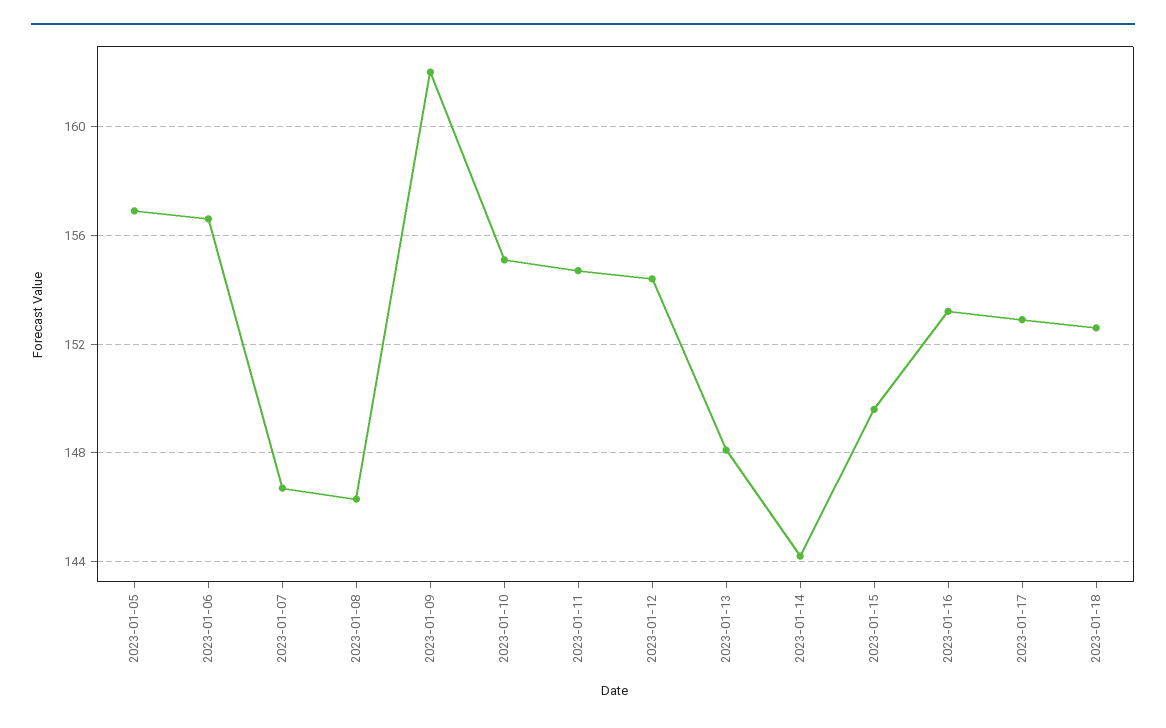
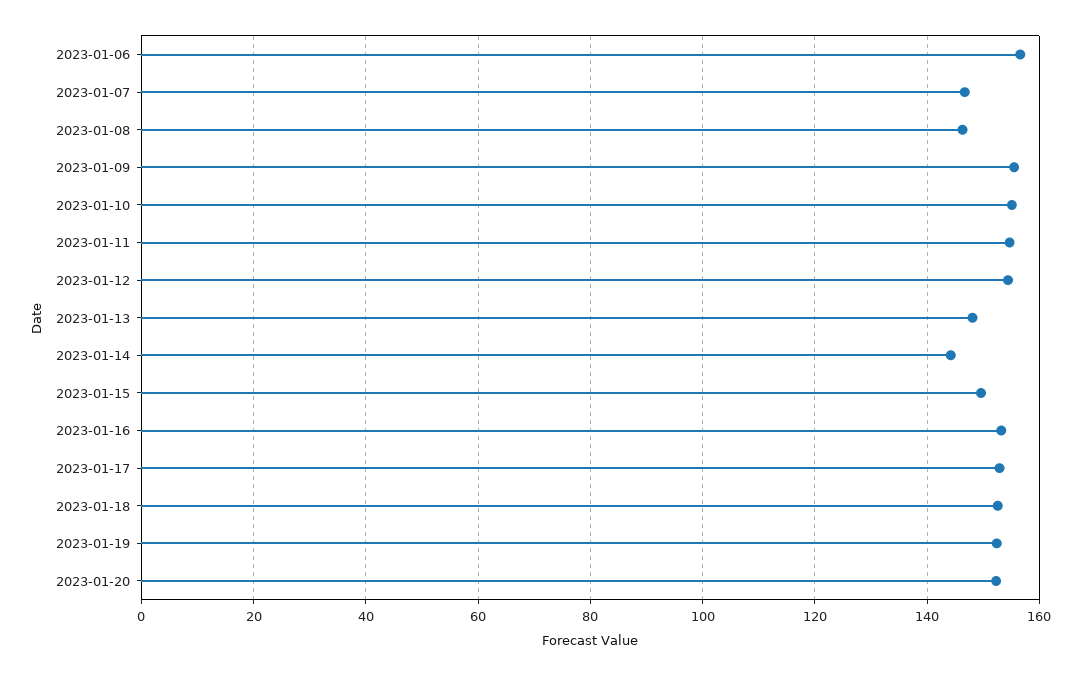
2023-01-05: 157 -> none
2023-01-09: 162 -> 156
2023-01-19: none -> 152
2023-01-20: none -> 152

